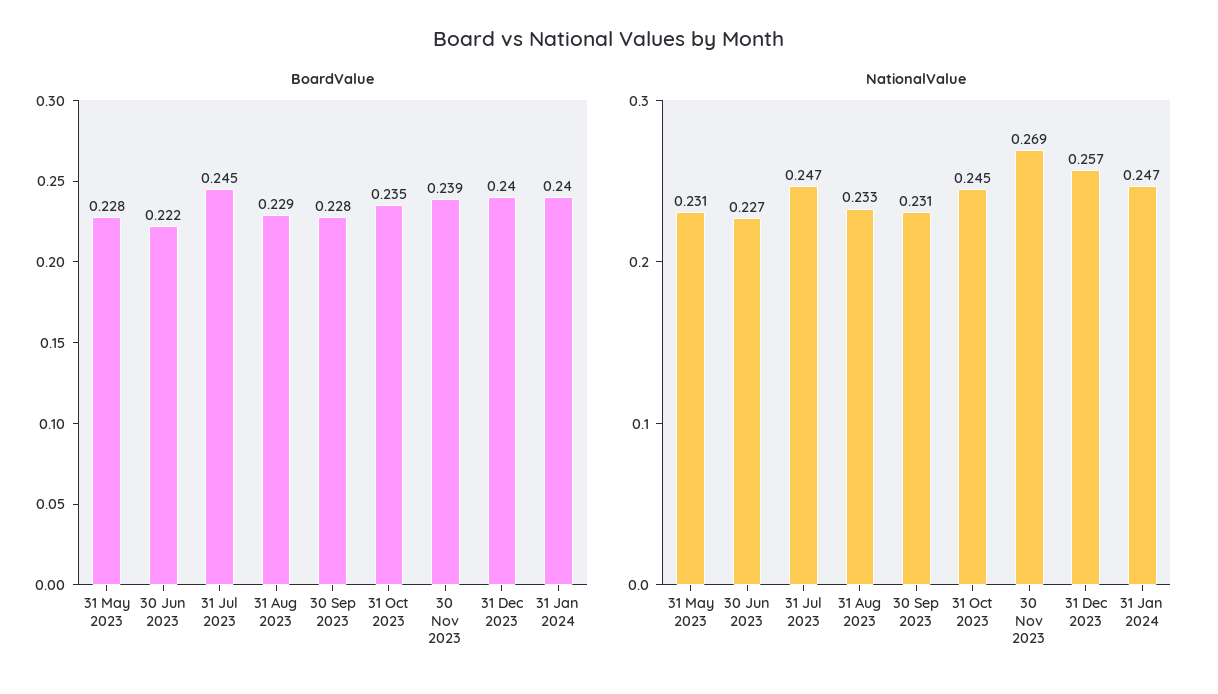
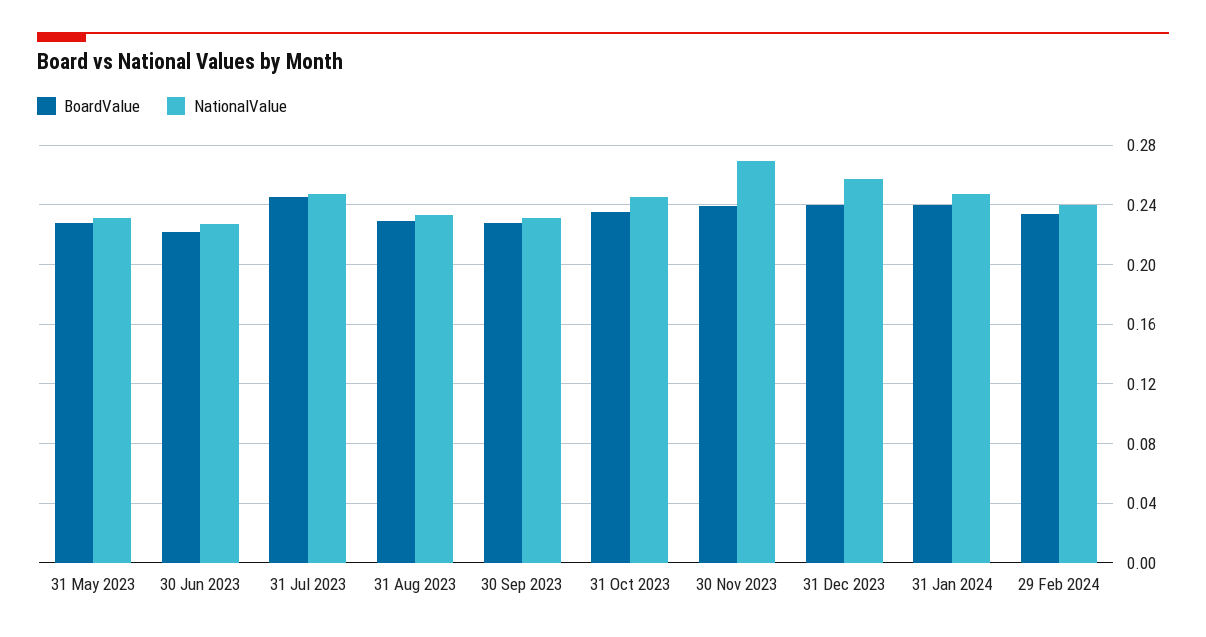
BoardValue, 29 Feb 2024: none -> 0.235
NationalValue, 29 Feb 2024: none -> 0.24

